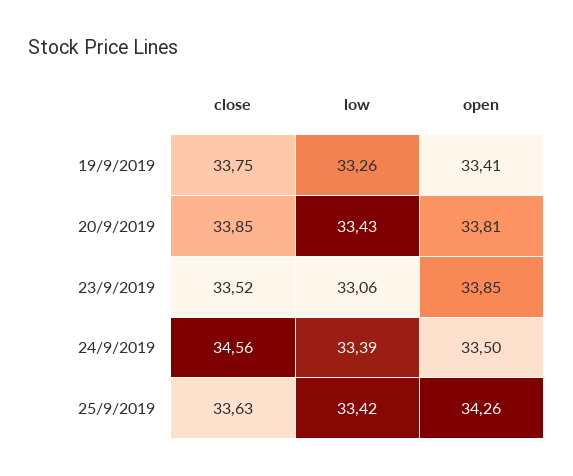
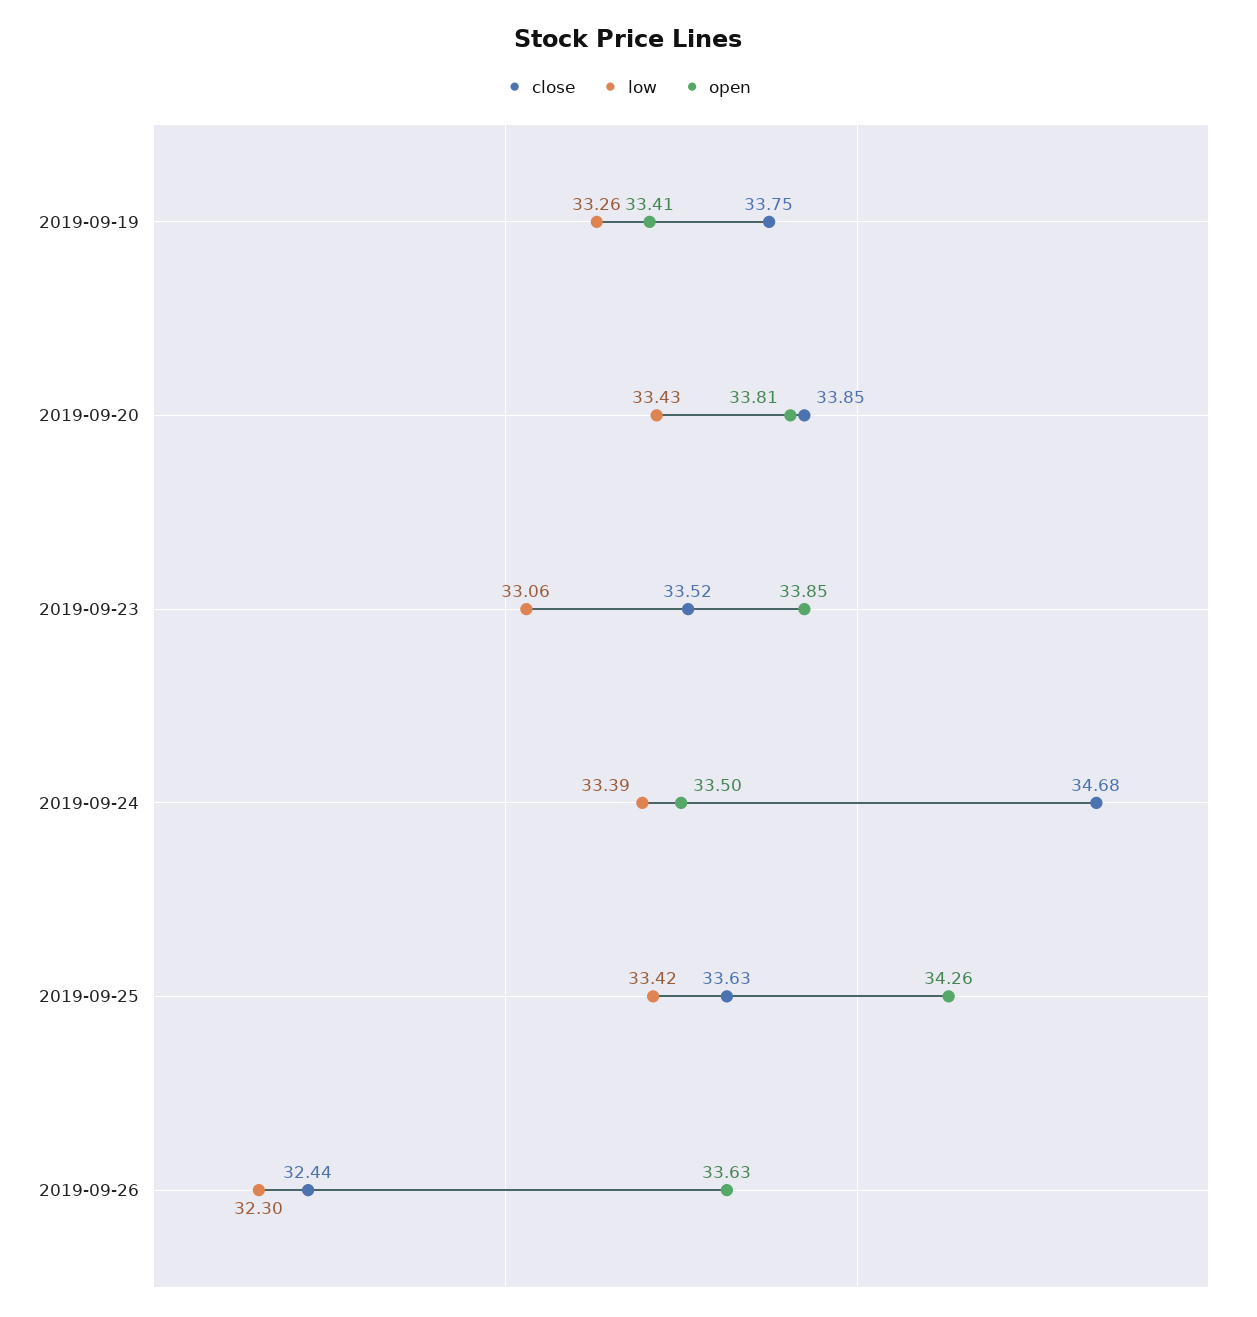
close, 24/9/2019: 34.56 -> 34.68
close, 2019-09-26: none -> 32.44
low, 2019-09-26: none -> 32.3
open, 2019-09-26: none -> 33.63

